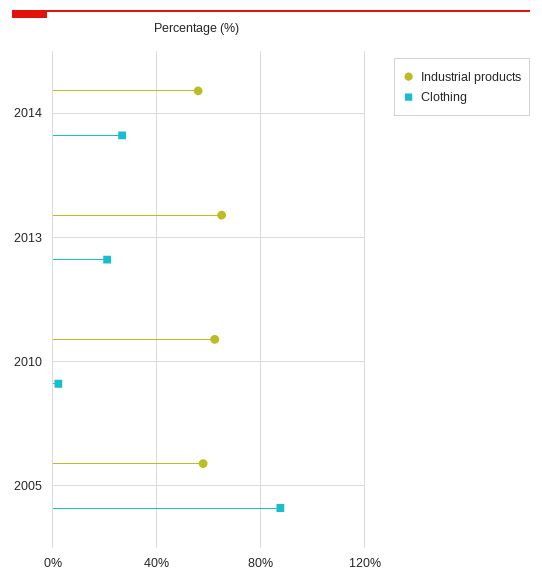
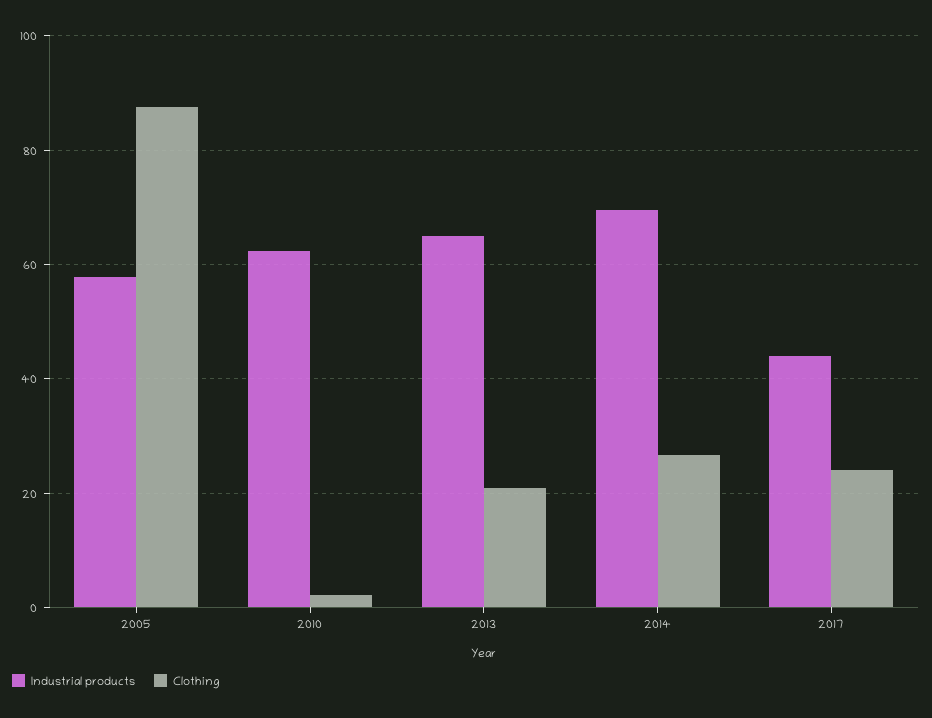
Industrial products, 2014: 55 -> 70
Industrial products, 2017: none -> 44
Clothing, 2017: none -> 24

